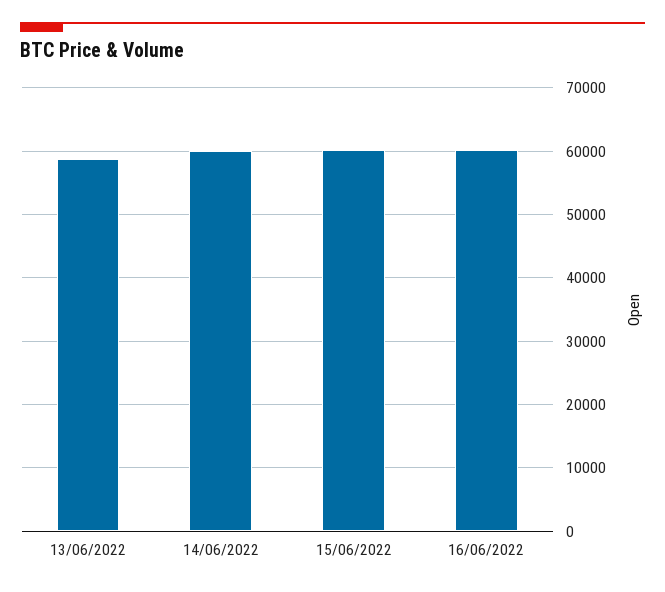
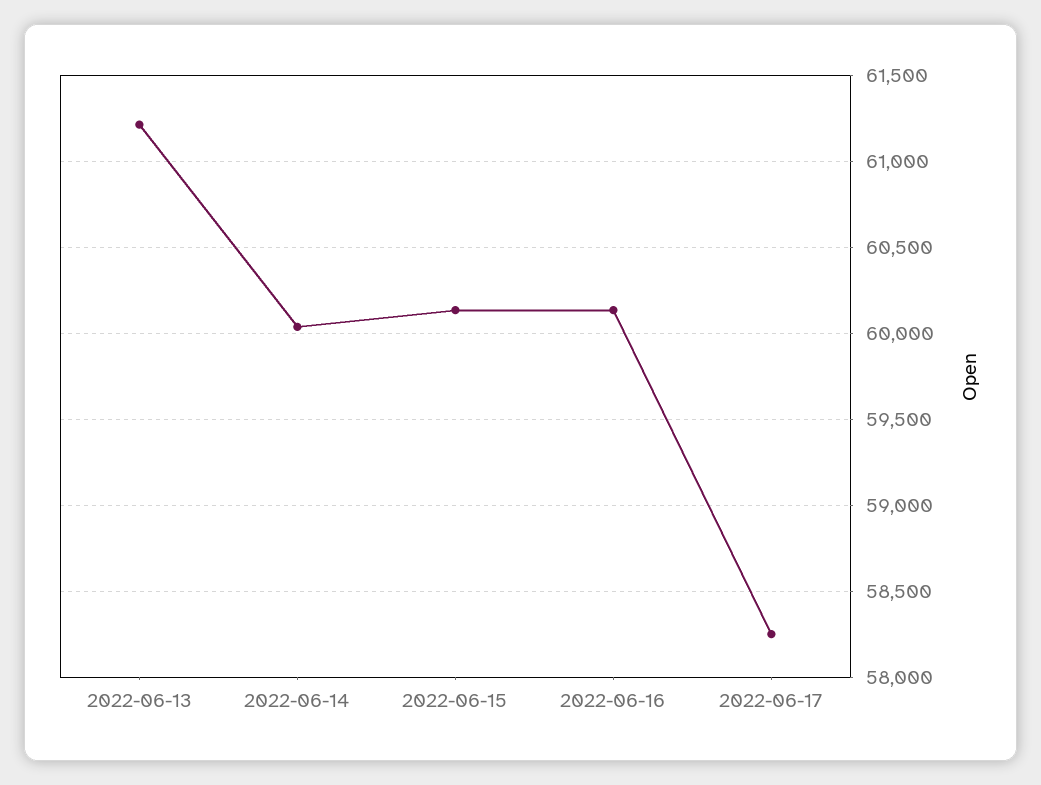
13/06/2022: 59000 -> 61200
2022-06-17: none -> 58250

